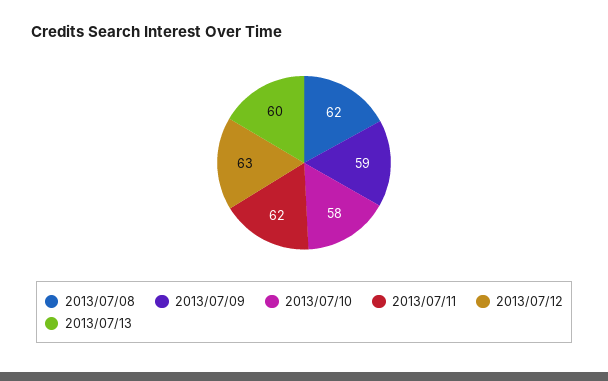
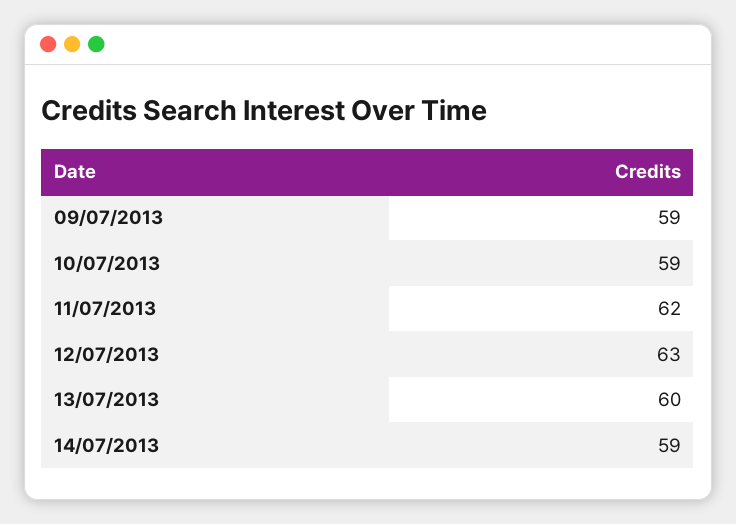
2013/07/08: 62 -> none
2013/07/10: 58 -> 59
14/07/2013: none -> 59

